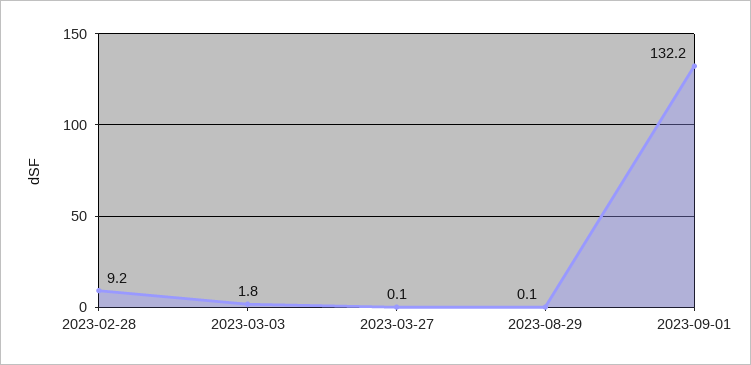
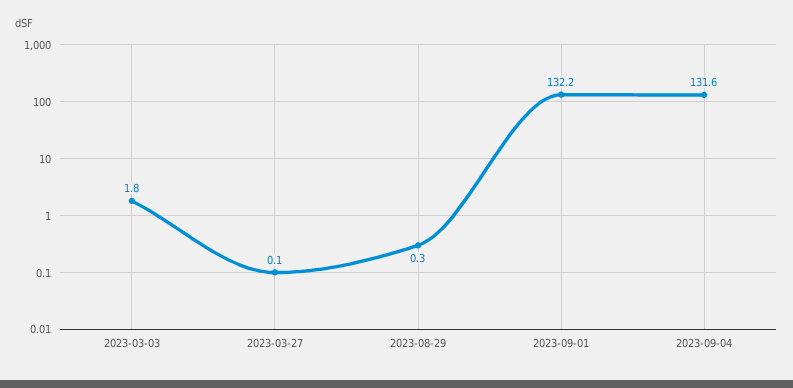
2023-02-28: 9.2 -> none
2023-08-29: 0.1 -> 0.3
2023-09-04: none -> 131.6

